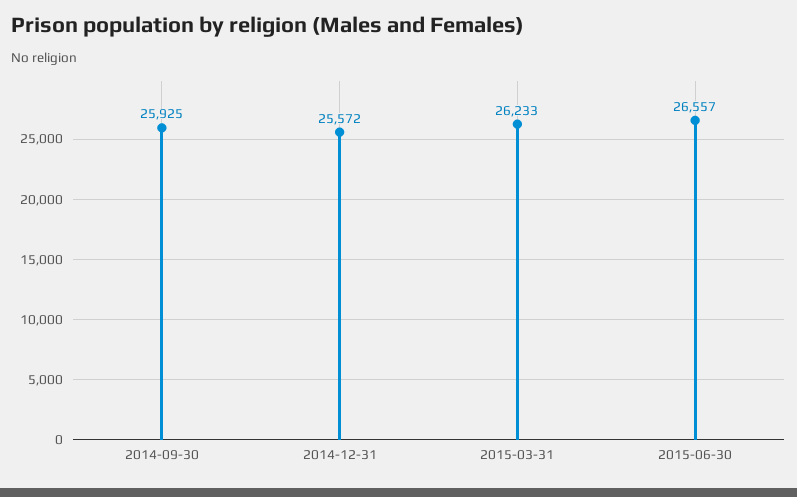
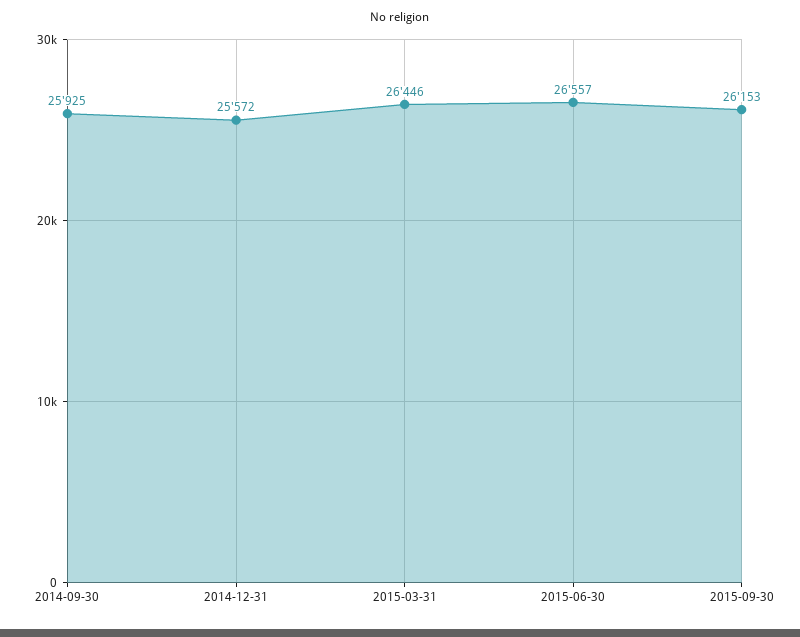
2015-03-31: 26233 -> 26446
2015-09-30: none -> 26153

